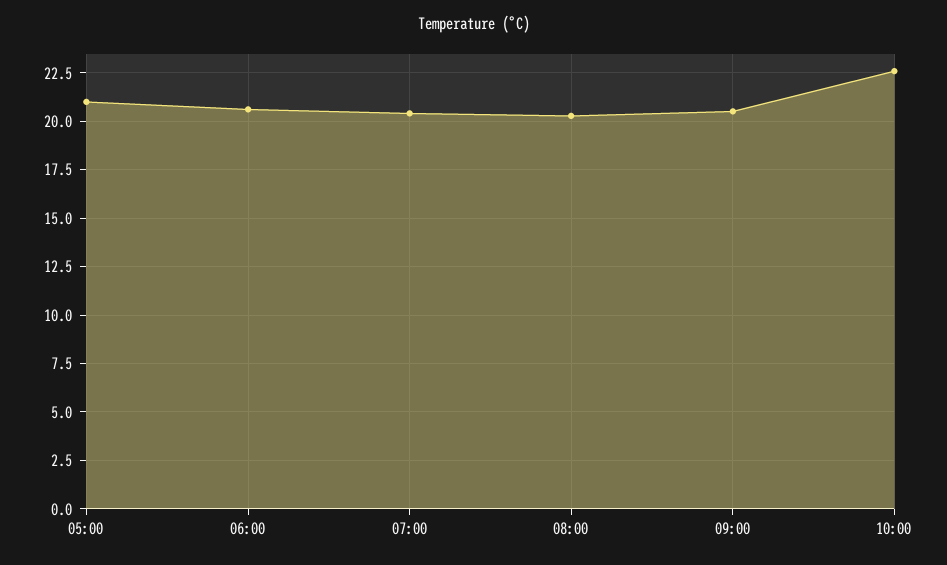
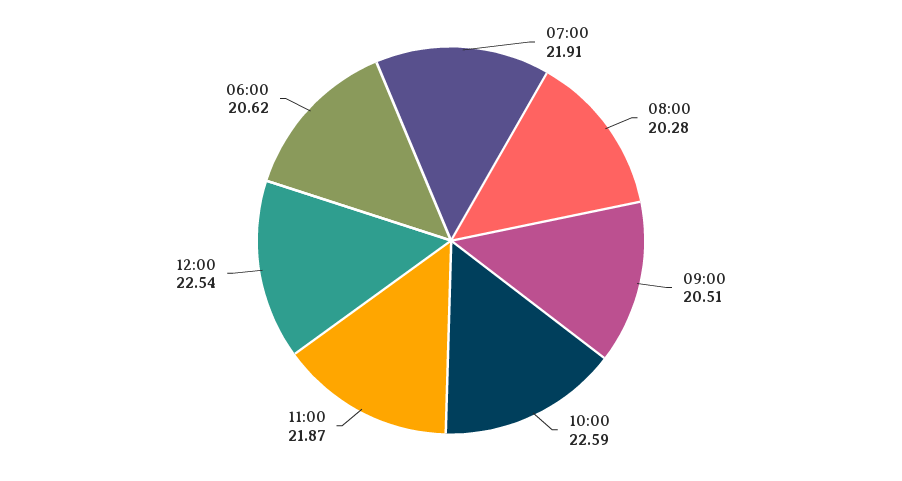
05:00: 21 -> none
07:00: 20.5 -> 21.91
11:00: none -> 21.87
12:00: none -> 22.54

